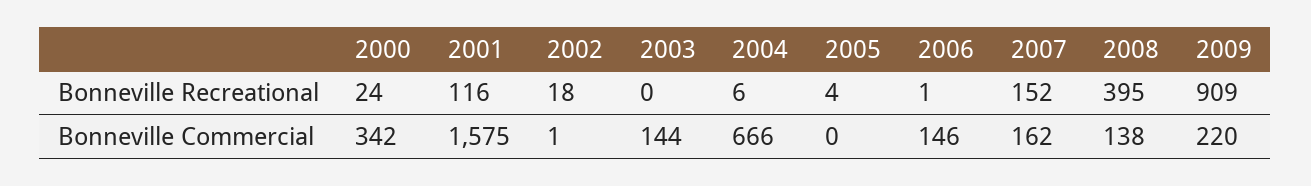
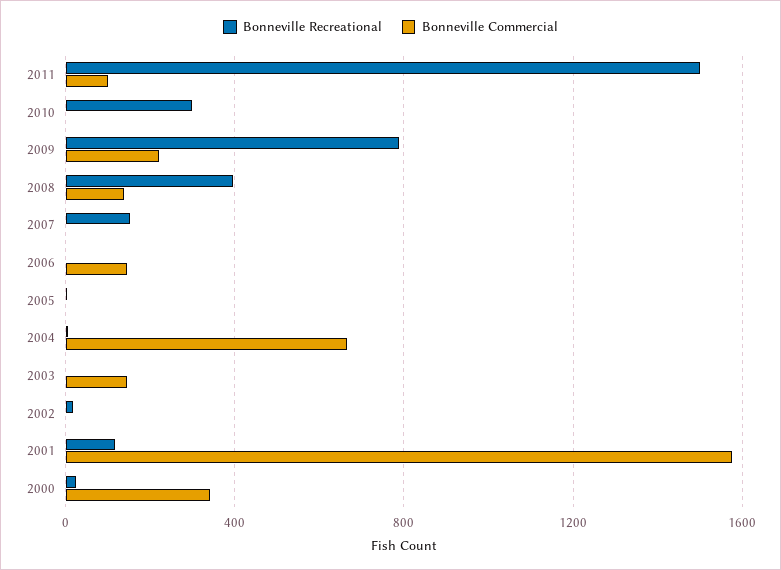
Bonneville Recreational, 2009: 909 -> 800
Bonneville Commercial, 2007: 162 -> 0
Bonneville Recreational, 2011: none -> 1500
Bonneville Commercial, 2011: none -> 100
Bonneville Recreational, 2010: none -> 300
Bonneville Commercial, 2010: none -> 0

